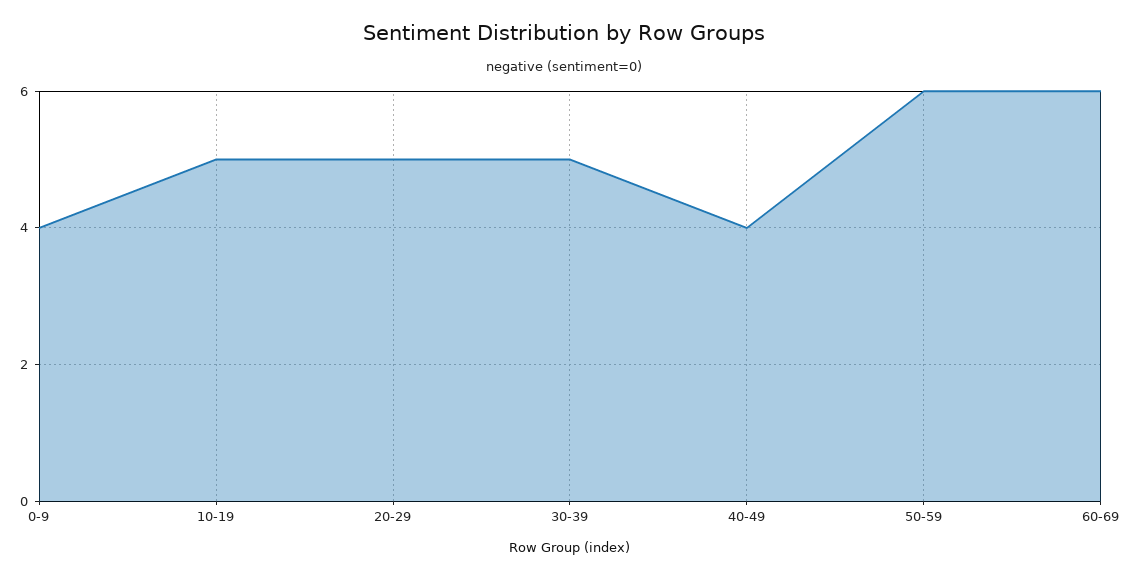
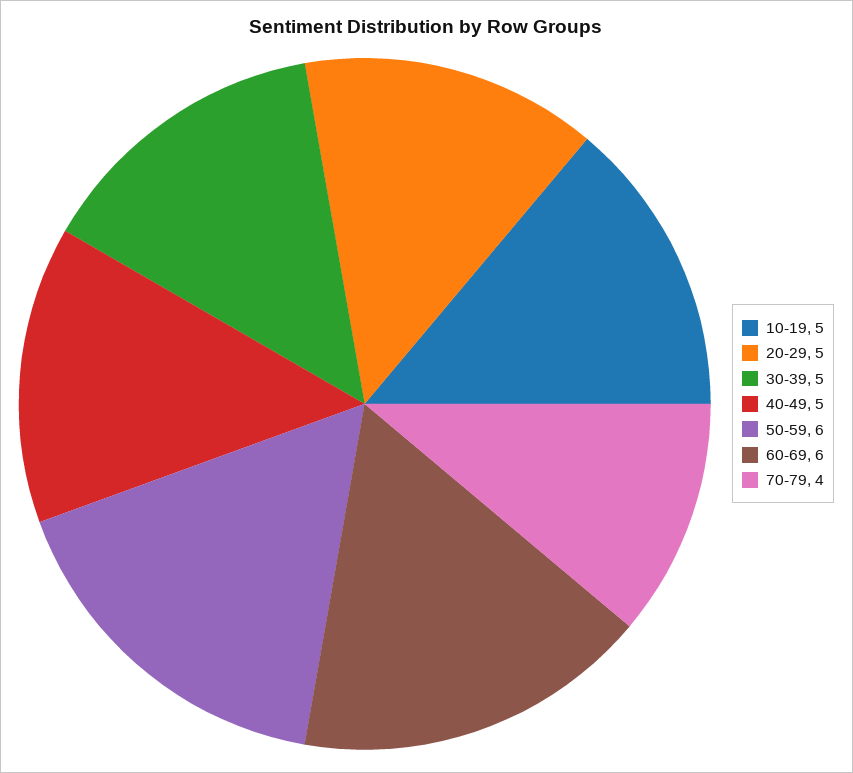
0-9: 4 -> none
40-49: 4 -> 5
70-79: none -> 4

